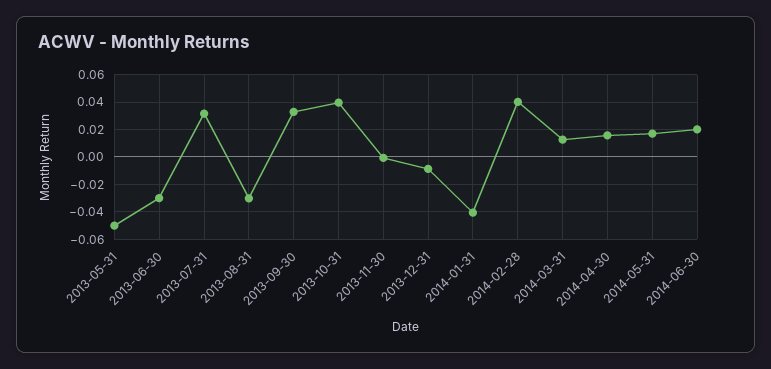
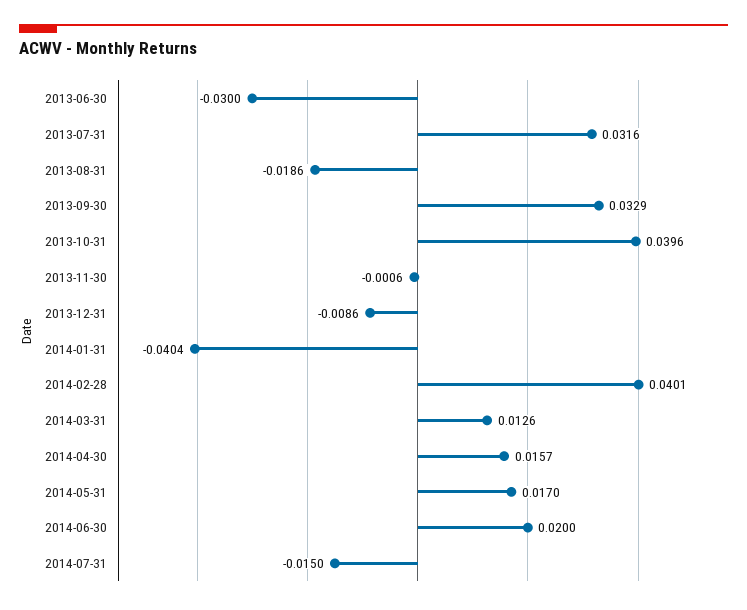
2013-05-31: -0.05 -> none
2013-08-31: -0.03 -> -0.0186
2014-07-31: none -> -0.015

